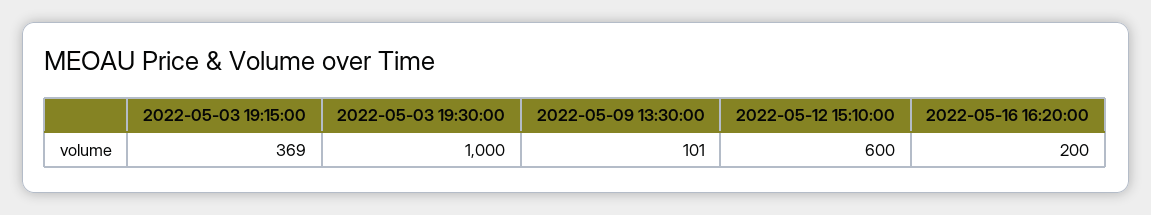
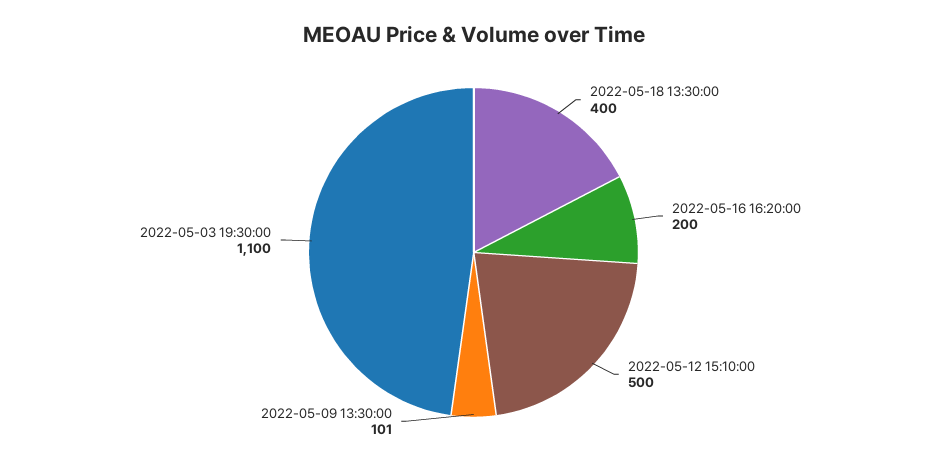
2022-05-03 19:15:00: 369 -> none
2022-05-03 19:30:00: 1000 -> 1100
2022-05-12 15:10:00: 600 -> 500
2022-05-18 13:30:00: none -> 400

